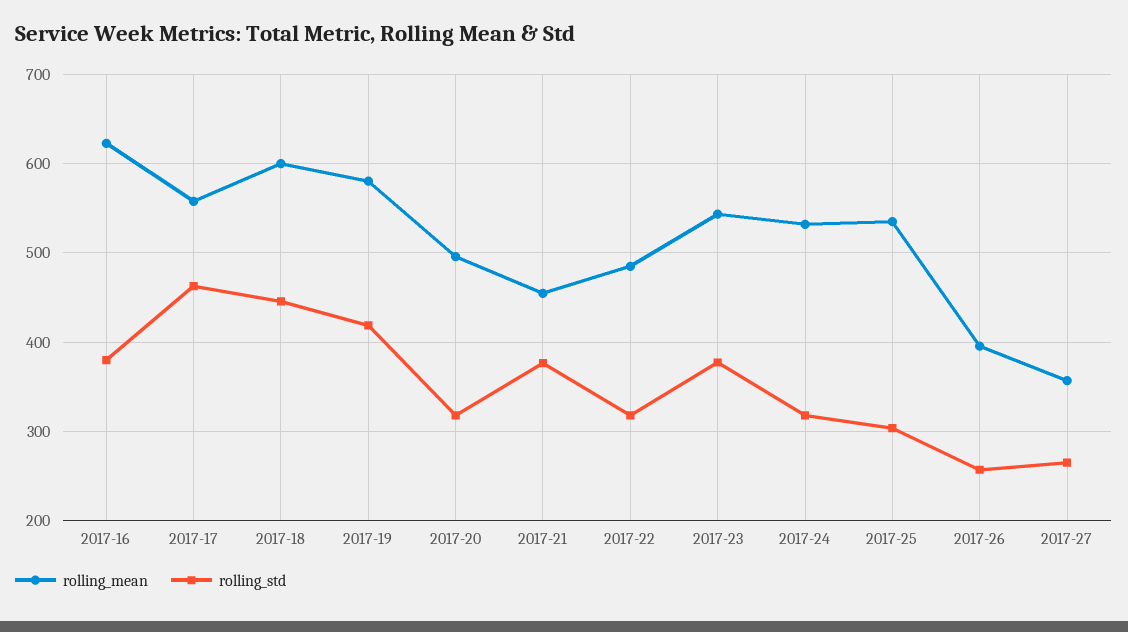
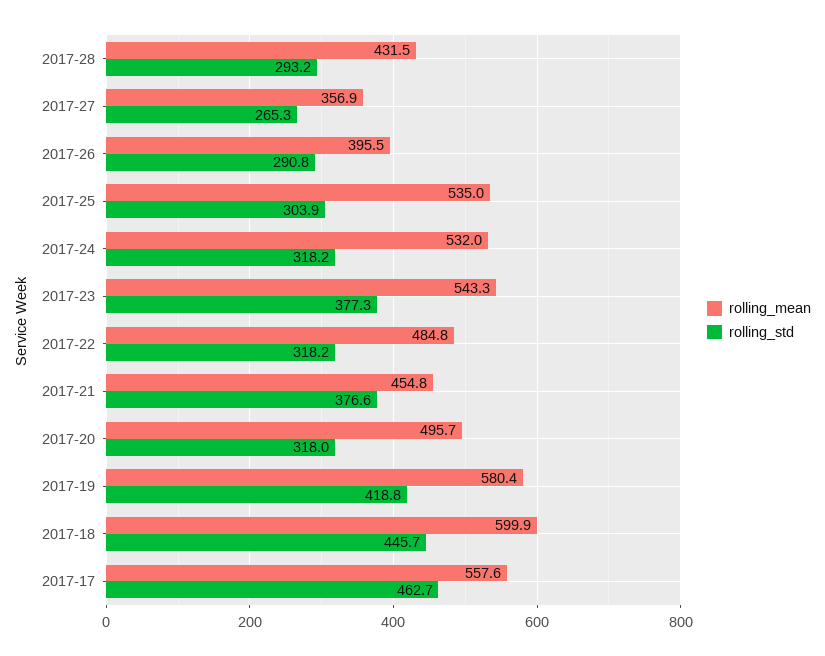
rolling_mean, 2017-16: 620 -> none
rolling_std, 2017-16: 380 -> none
rolling_std, 2017-26: 260 -> 290.8
rolling_mean, 2017-28: none -> 431.5
rolling_std, 2017-28: none -> 293.2

